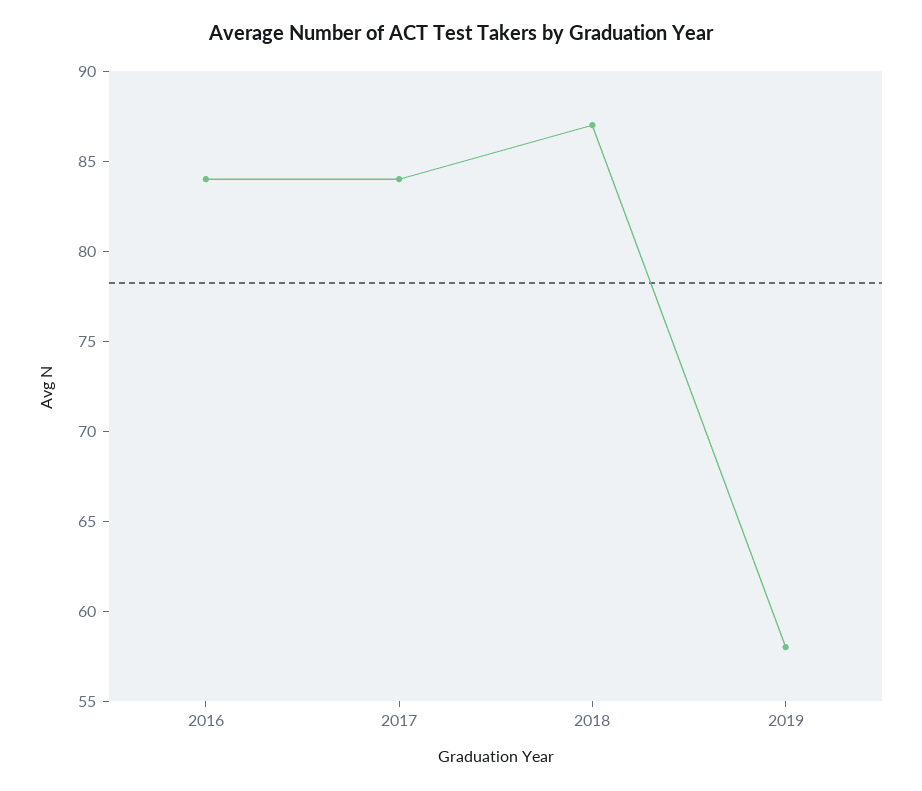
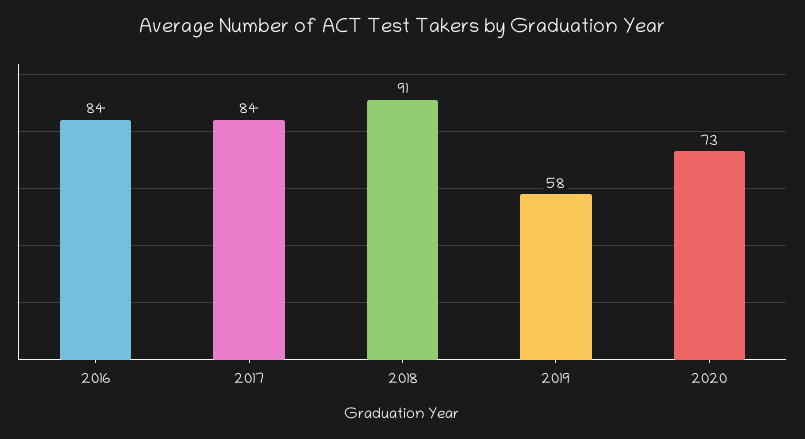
2018: 87 -> 91
2020: none -> 73

